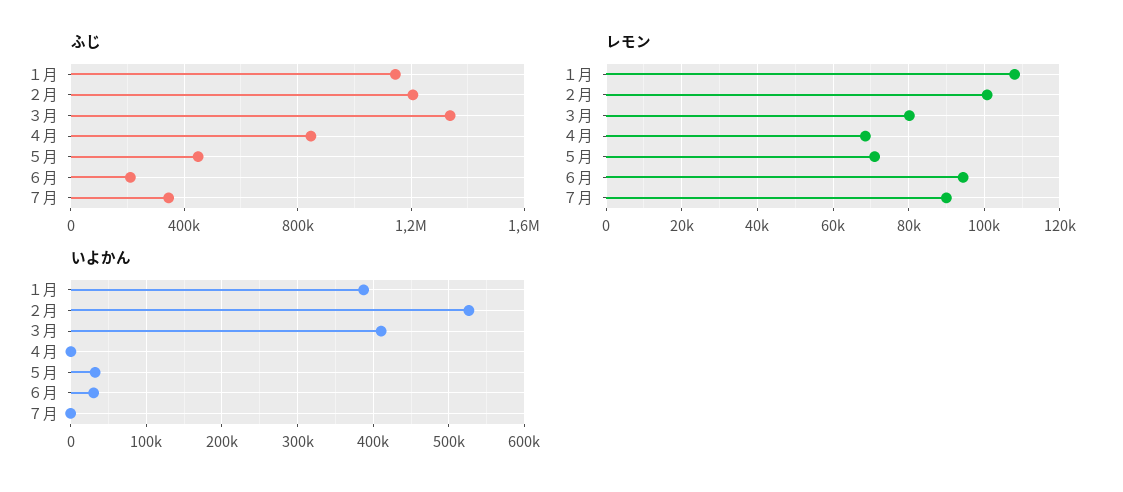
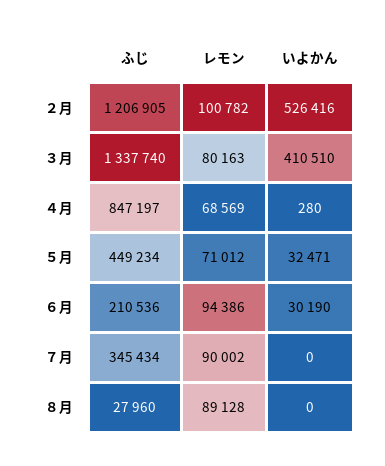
ふじ, １月: 1150000 -> none
レモン, １月: 108000 -> none
いよかん, １月: 390000 -> none
ふじ, ８月: none -> 27960
レモン, ８月: none -> 89128
いよかん, ８月: none -> 0

